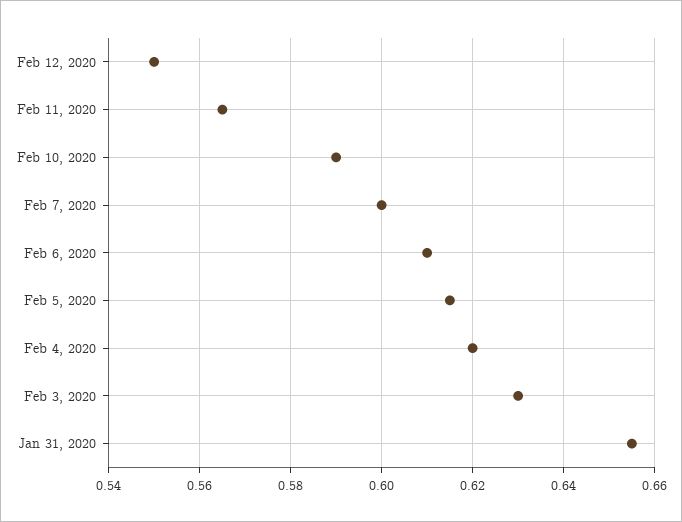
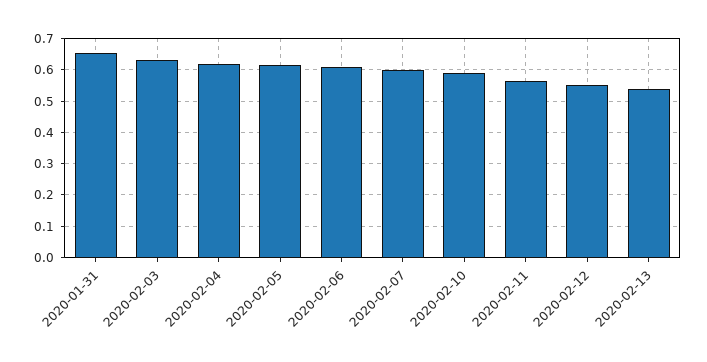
2020-02-13: none -> 0.54

